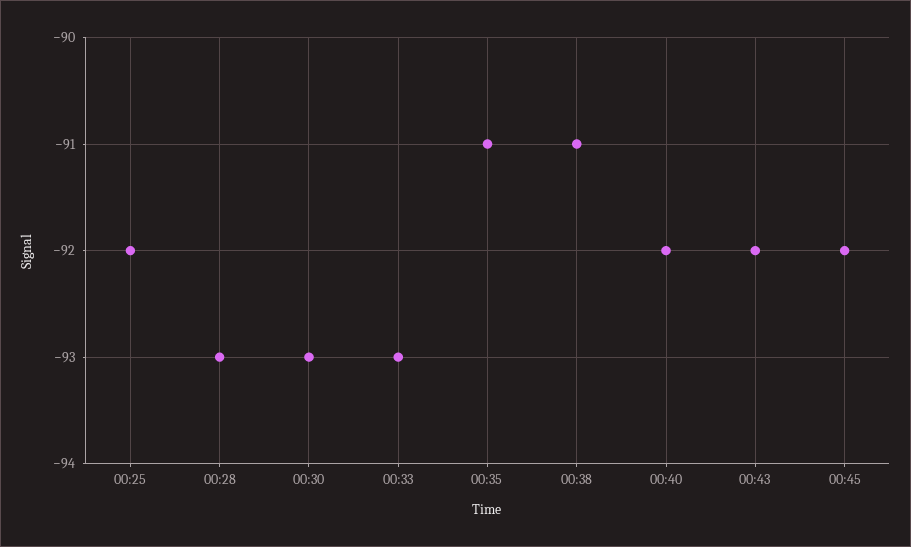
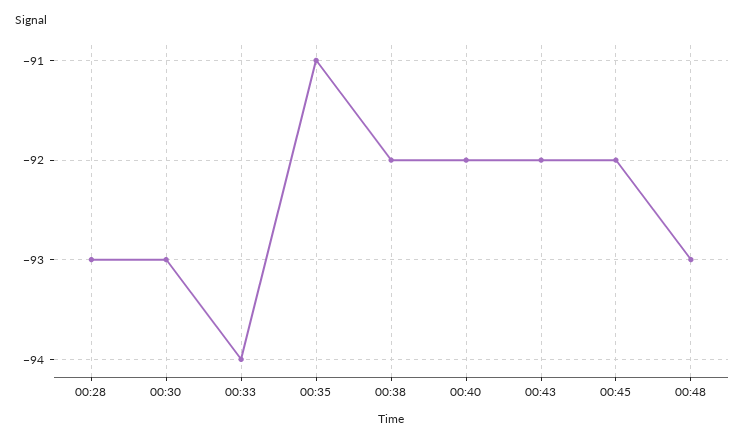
00:25: -92 -> none
00:33: -93 -> -94
00:38: -91 -> -92
00:48: none -> -93

